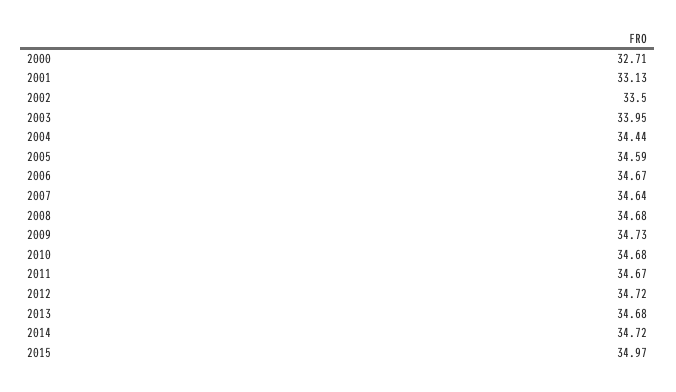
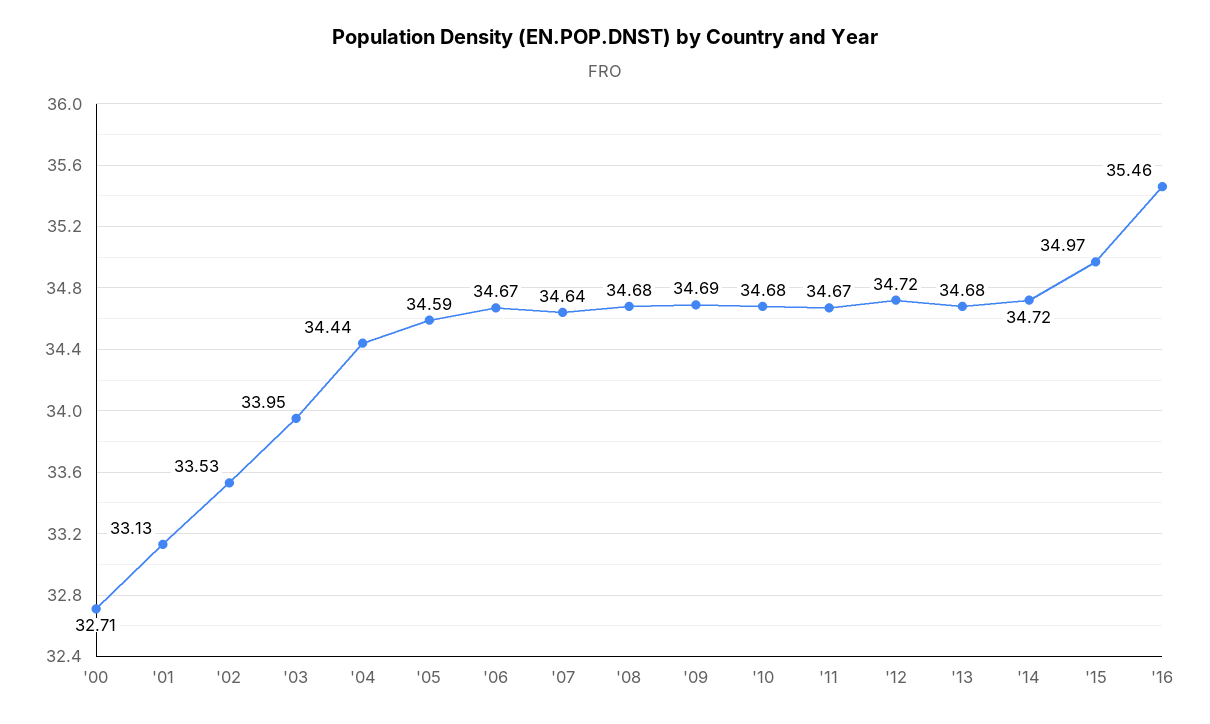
2002: 33.5 -> 33.53
2009: 34.73 -> 34.69
'16: none -> 35.46

